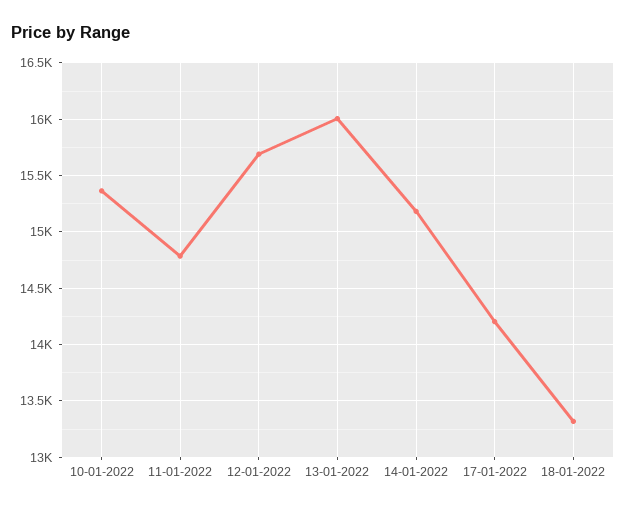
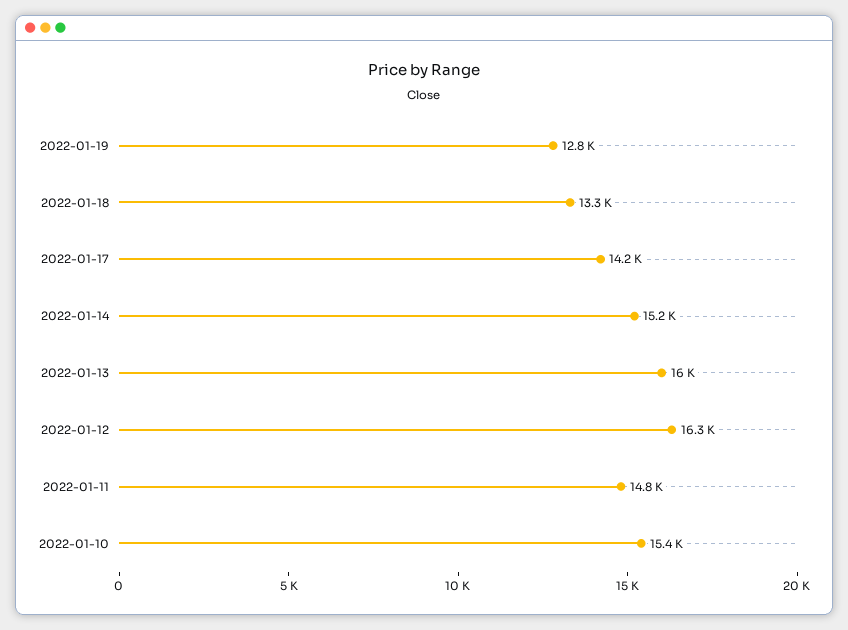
12-01-2022: 15700 -> 16300
2022-01-19: none -> 12800

